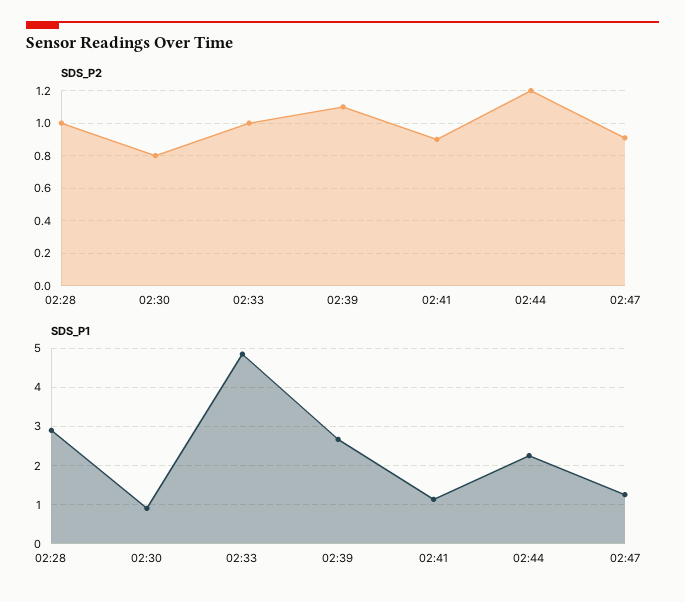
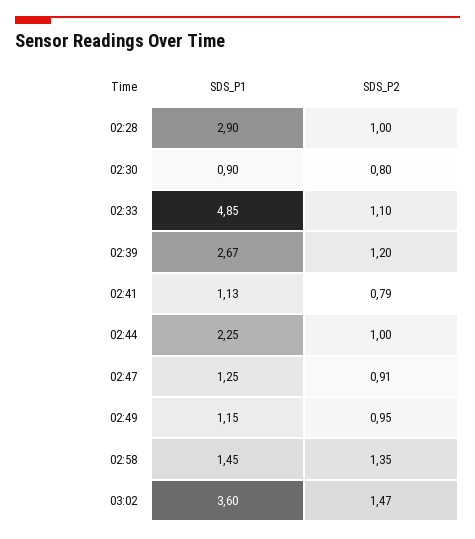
SDS_P2, 02:33: 1 -> 1.1
SDS_P2, 02:39: 1.1 -> 1.2
SDS_P2, 02:41: 0.9 -> 0.79
SDS_P2, 02:44: 1.2 -> 1
SDS_P1, 02:49: none -> 1.15
SDS_P2, 02:49: none -> 0.95
SDS_P1, 02:58: none -> 1.45
SDS_P2, 02:58: none -> 1.35
SDS_P1, 03:02: none -> 3.6
SDS_P2, 03:02: none -> 1.47

